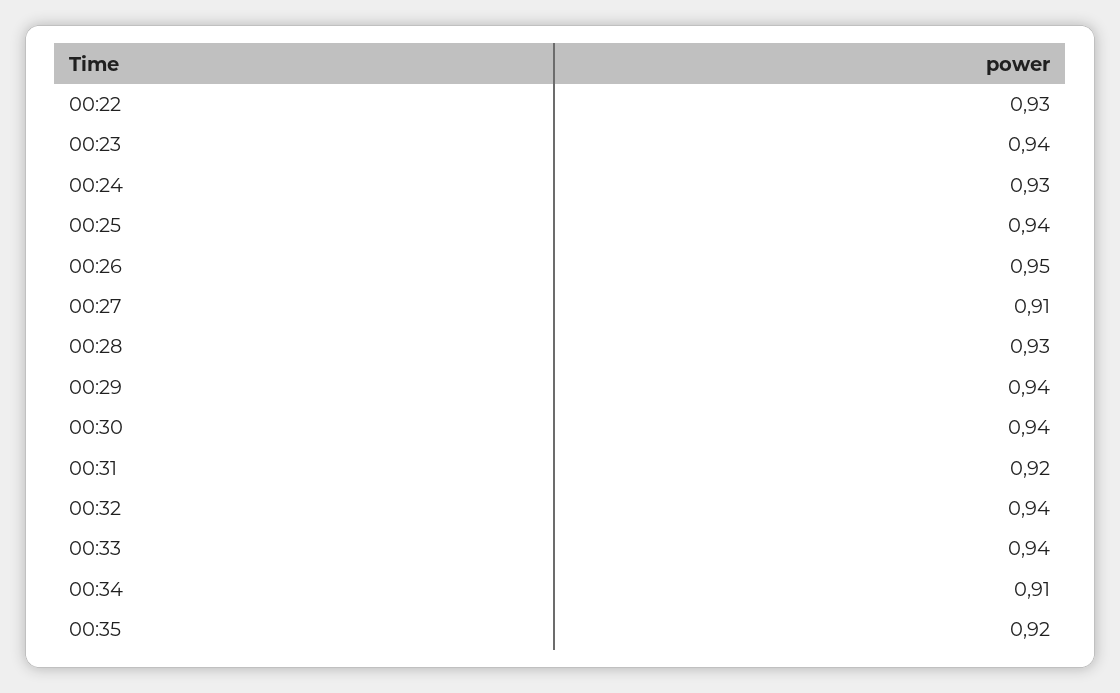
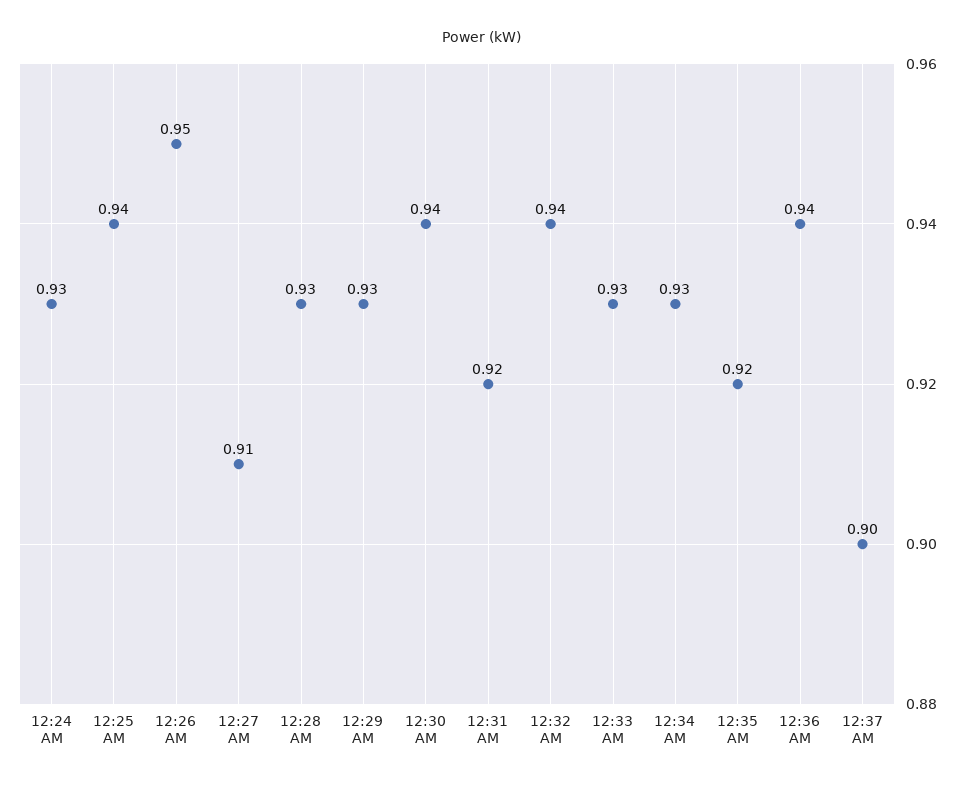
00:22: 0.93 -> none
00:23: 0.94 -> none
00:29: 0.94 -> 0.93
00:33: 0.94 -> 0.93
00:34: 0.91 -> 0.93
12:36 AM: none -> 0.94
12:37 AM: none -> 0.9

